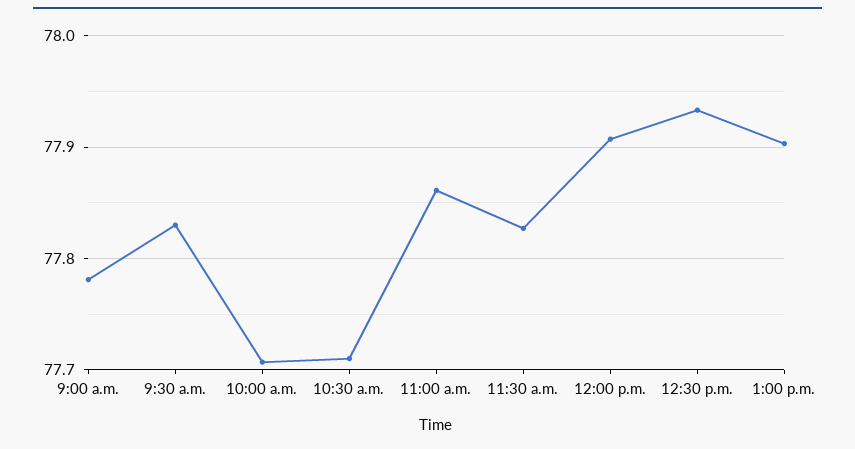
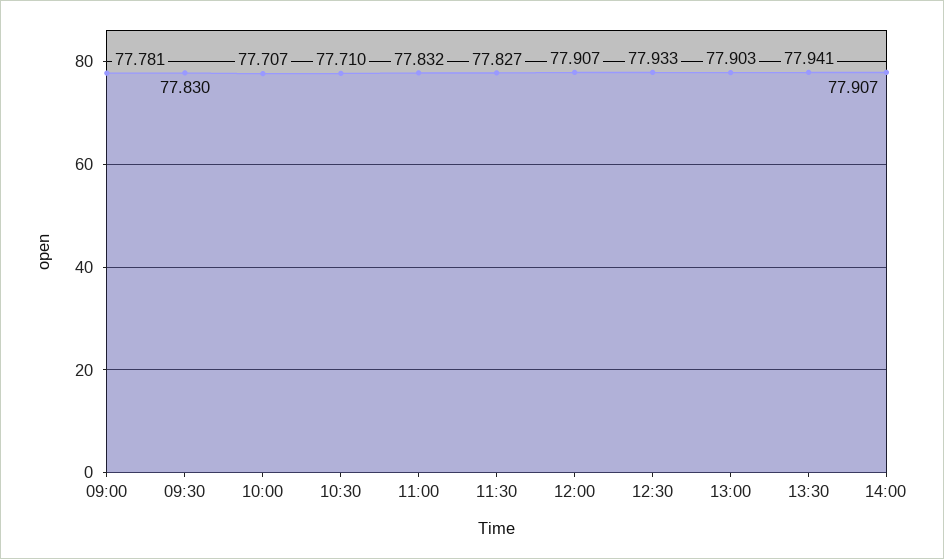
11:00 a.m.: 77.86 -> 77.832
13:30: none -> 77.941
14:00: none -> 77.907

